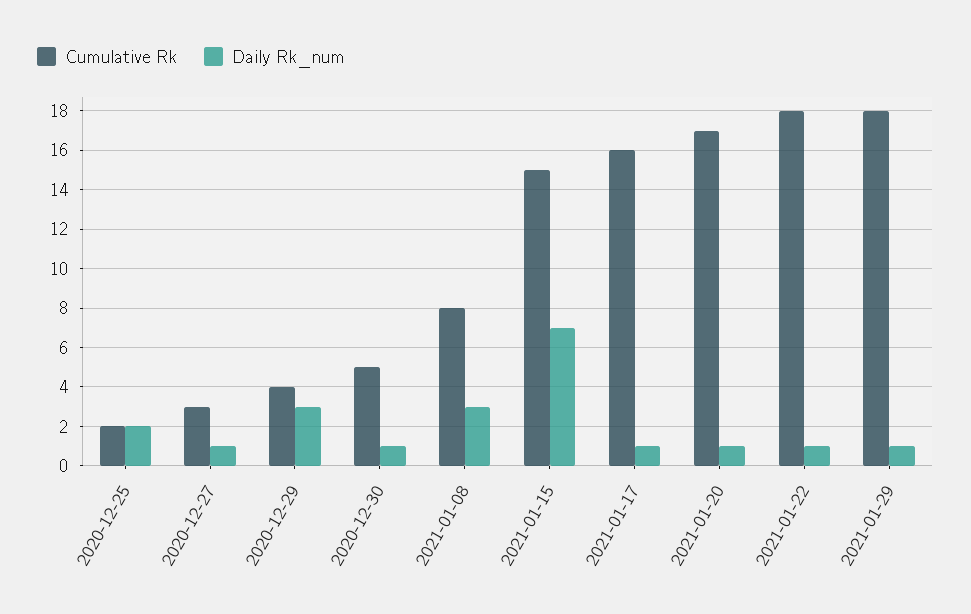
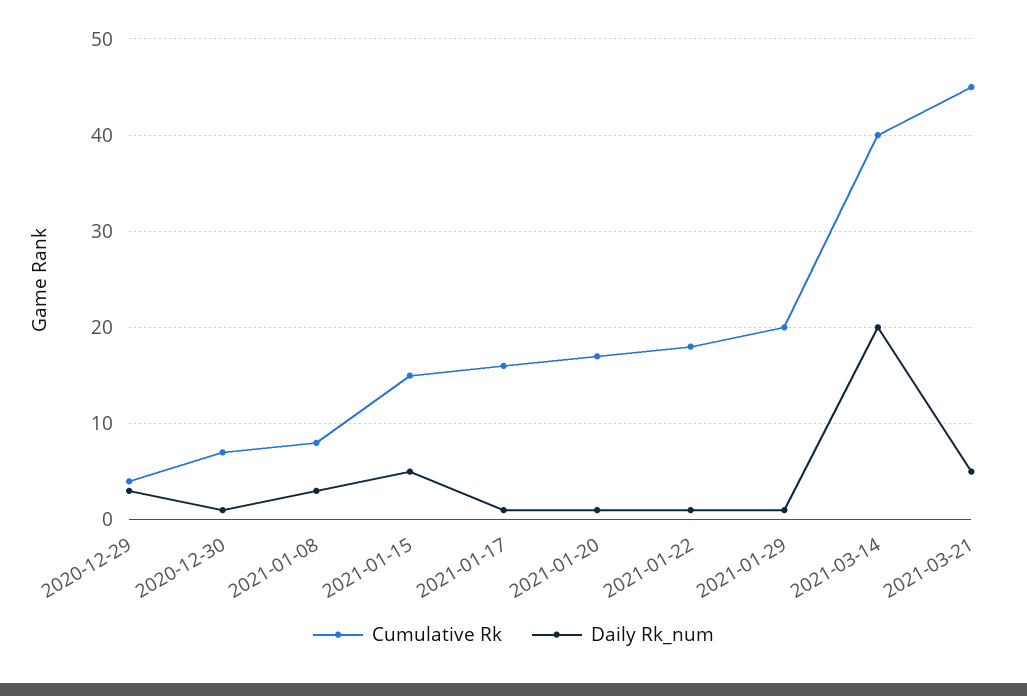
Cumulative Rk, 2020-12-25: 2 -> none
Daily Rk_num, 2020-12-25: 2 -> none
Cumulative Rk, 2020-12-27: 3 -> none
Daily Rk_num, 2020-12-27: 1 -> none
Cumulative Rk, 2020-12-30: 5 -> 7
Daily Rk_num, 2021-01-15: 7 -> 5
Cumulative Rk, 2021-01-29: 18 -> 20
Cumulative Rk, 2021-03-14: none -> 40
Daily Rk_num, 2021-03-14: none -> 20
Cumulative Rk, 2021-03-21: none -> 45
Daily Rk_num, 2021-03-21: none -> 5

